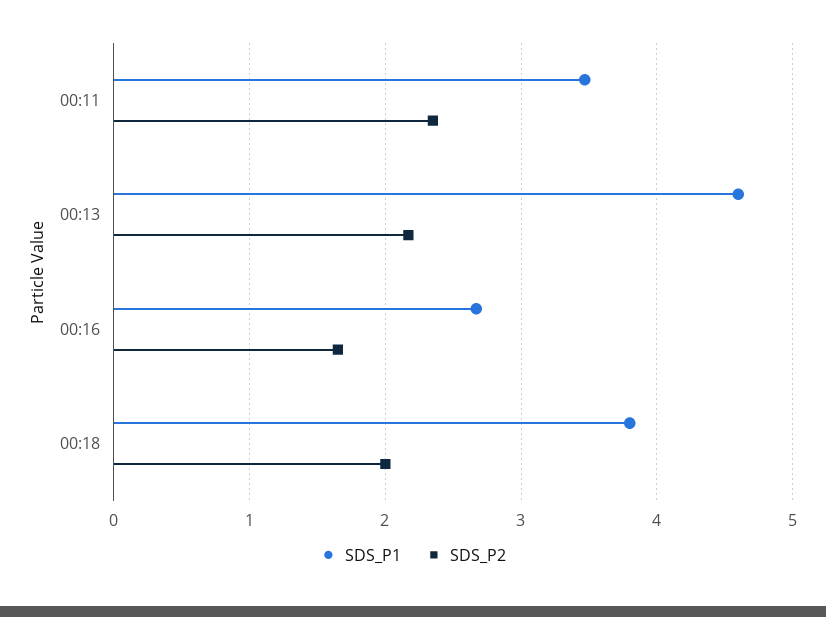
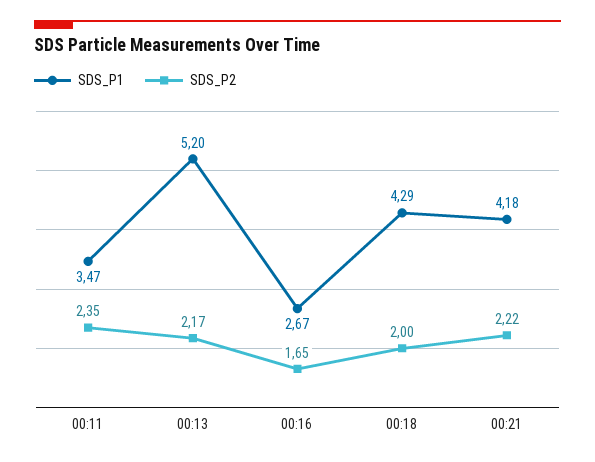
SDS_P1, 00:13: 4.6 -> 5.2
SDS_P1, 00:18: 3.8 -> 4.29
SDS_P1, 00:21: none -> 4.18
SDS_P2, 00:21: none -> 2.22

